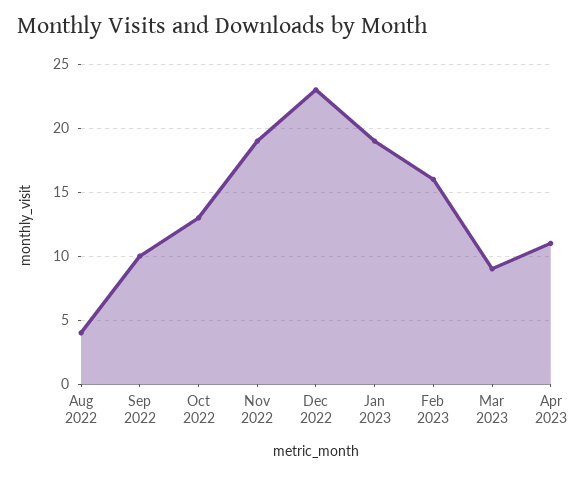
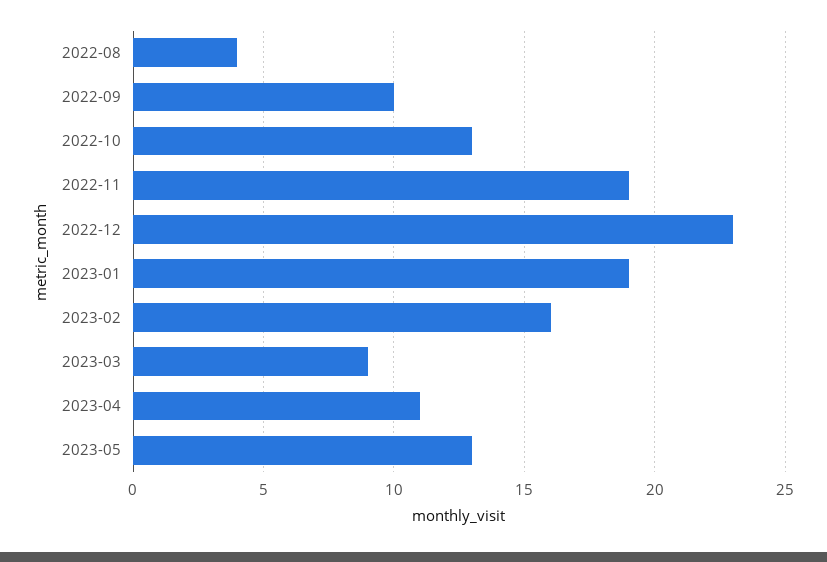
2023-05: none -> 13

